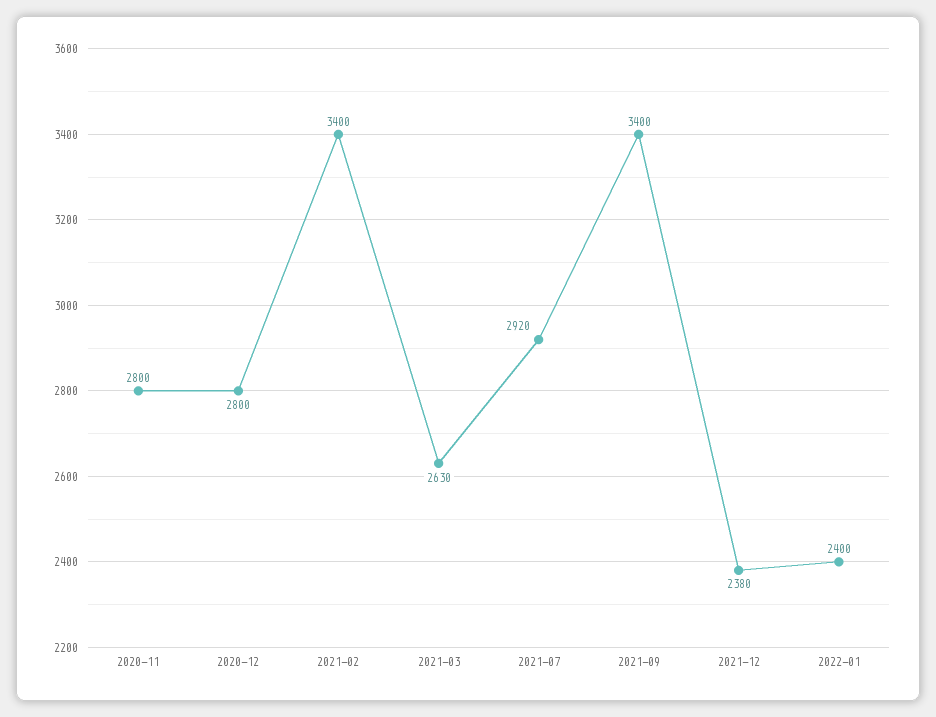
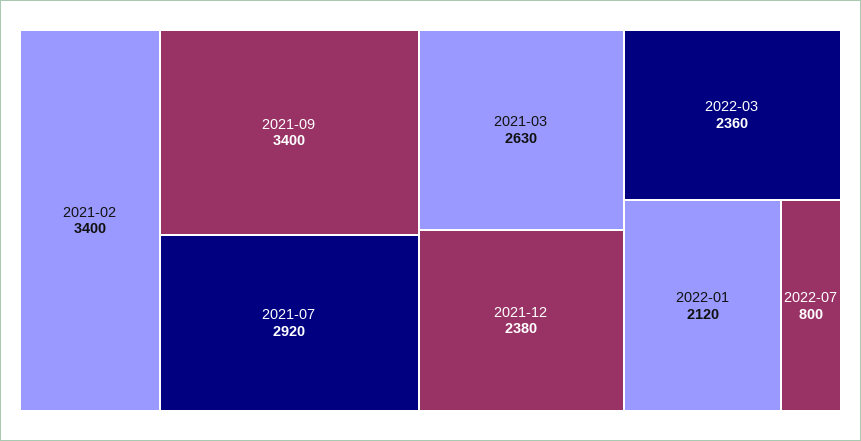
2020-11: 2800 -> none
2020-12: 2800 -> none
2022-01: 2400 -> 2120
2022-03: none -> 2360
2022-07: none -> 800

